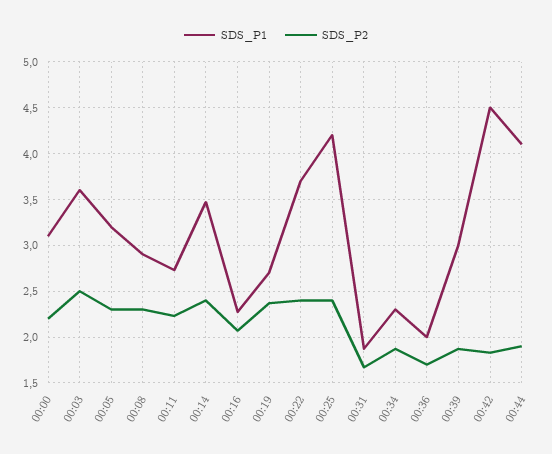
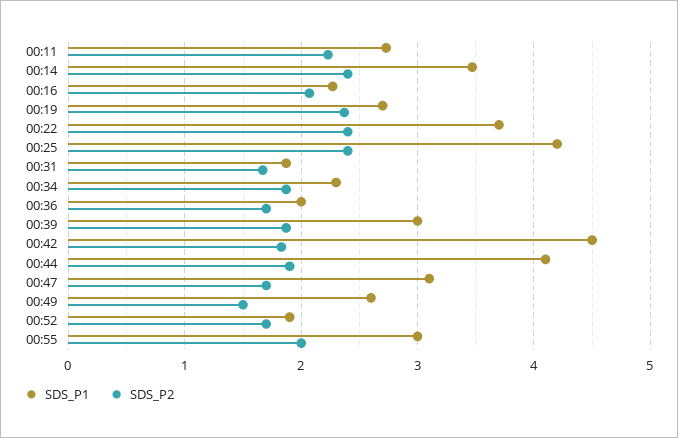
SDS_P1, 00:00: 3.1 -> none
SDS_P2, 00:00: 2.2 -> none
SDS_P1, 00:03: 3.6 -> none
SDS_P2, 00:03: 2.5 -> none
SDS_P1, 00:05: 3.2 -> none
SDS_P2, 00:05: 2.3 -> none
SDS_P1, 00:08: 2.9 -> none
SDS_P2, 00:08: 2.3 -> none
SDS_P1, 00:47: none -> 3.1
SDS_P2, 00:47: none -> 1.7
SDS_P1, 00:49: none -> 2.6
SDS_P2, 00:49: none -> 1.5
SDS_P1, 00:52: none -> 1.9
SDS_P2, 00:52: none -> 1.7
SDS_P1, 00:55: none -> 3
SDS_P2, 00:55: none -> 2

